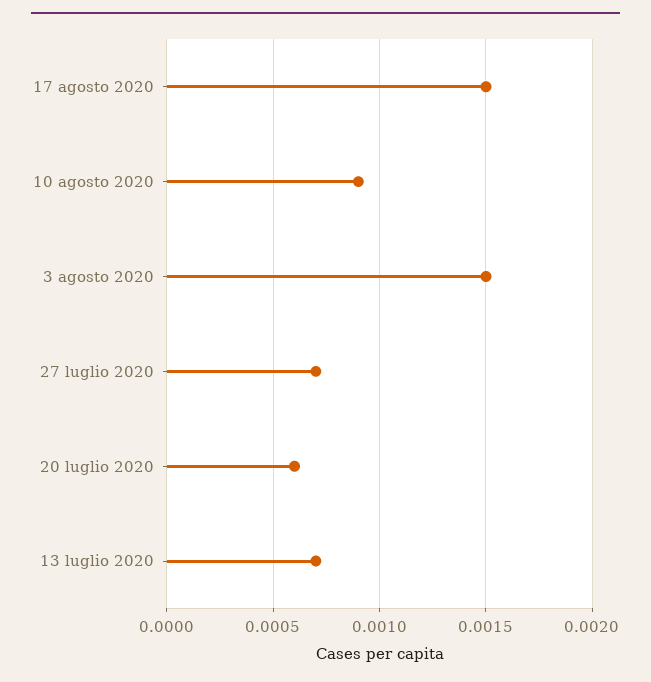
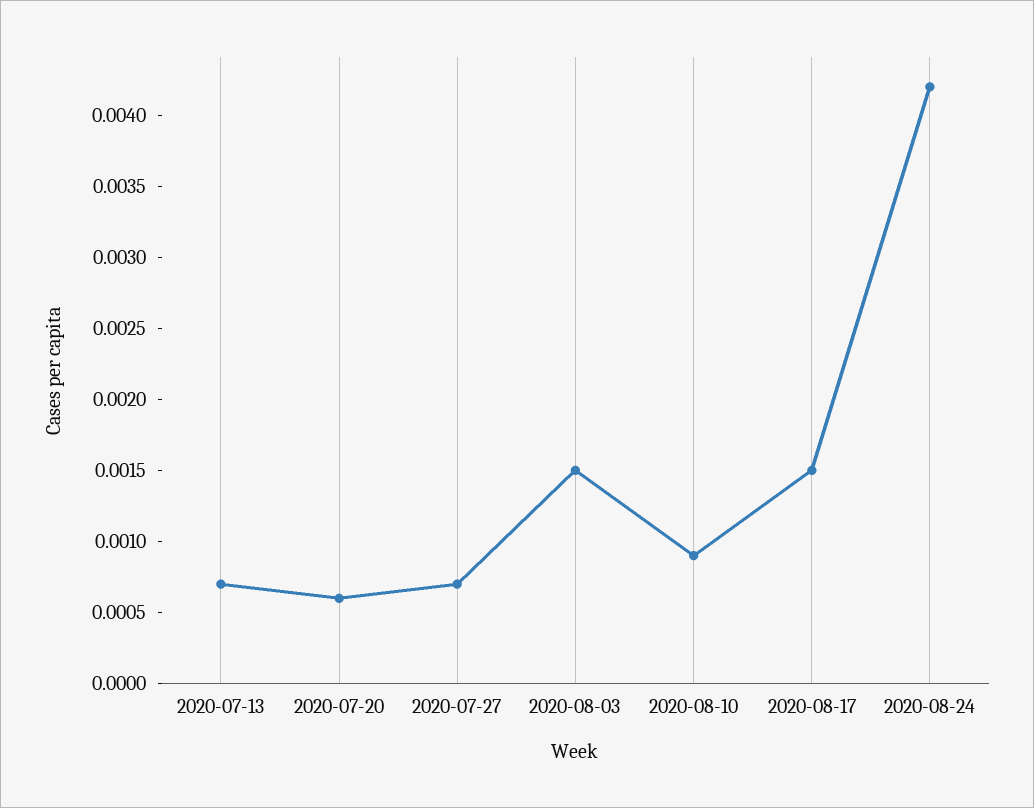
2020-08-24: none -> 0.0042

